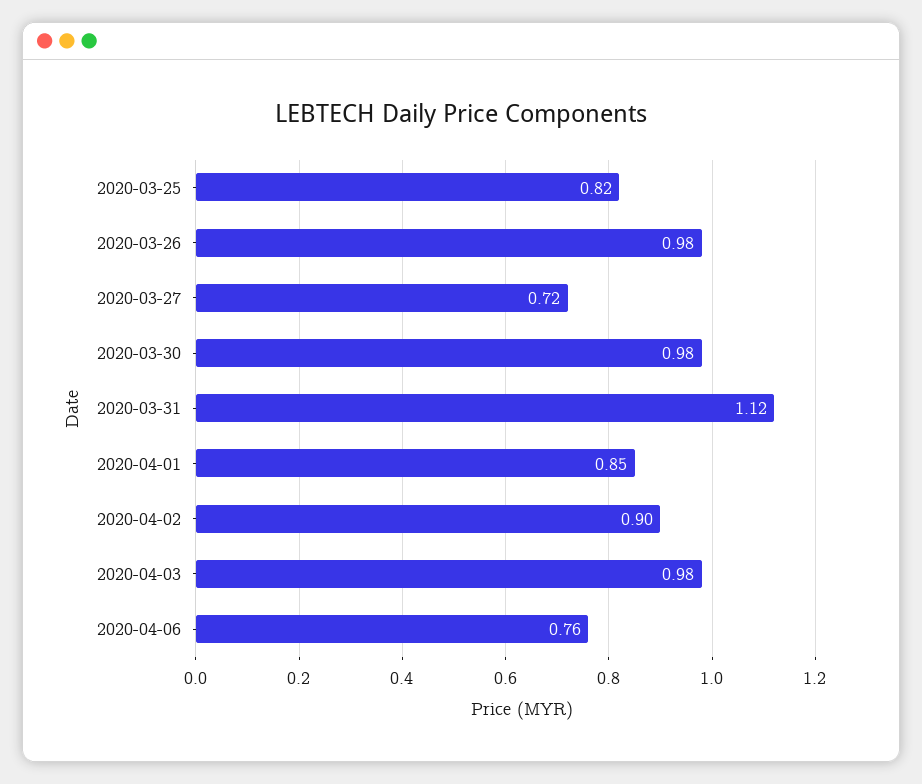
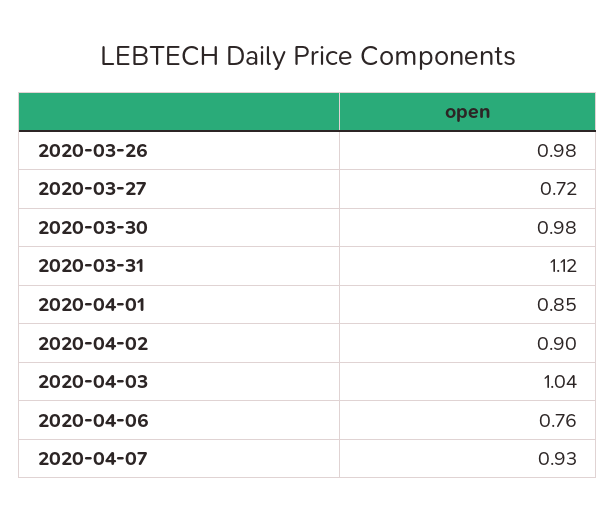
2020-03-25: 0.82 -> none
2020-04-03: 0.98 -> 1.04
2020-04-07: none -> 0.93

